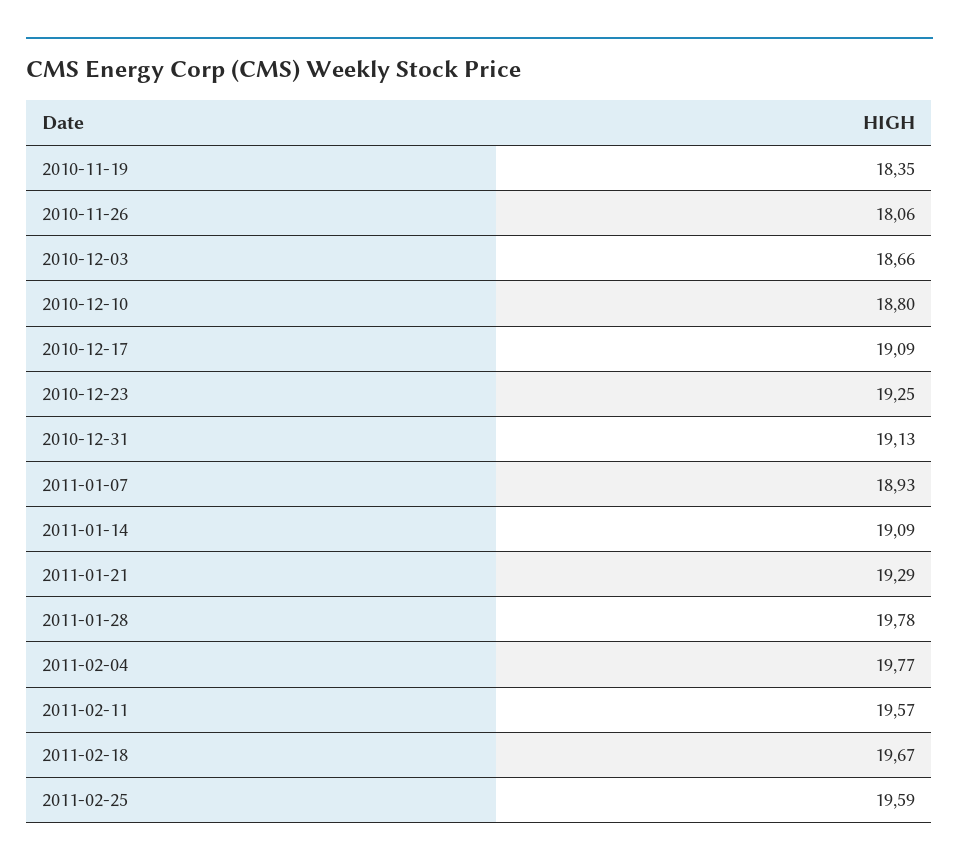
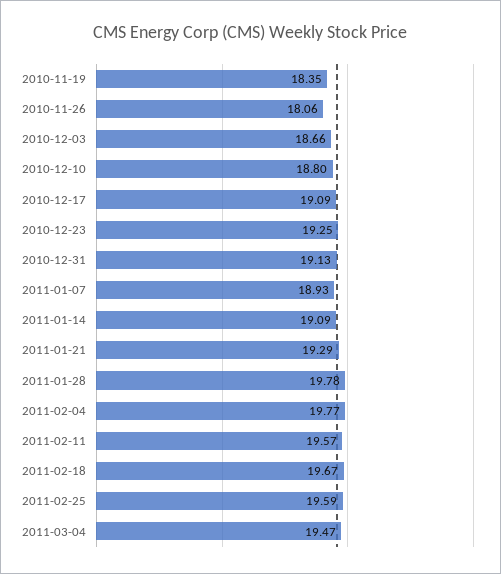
2011-03-04: none -> 19.47

